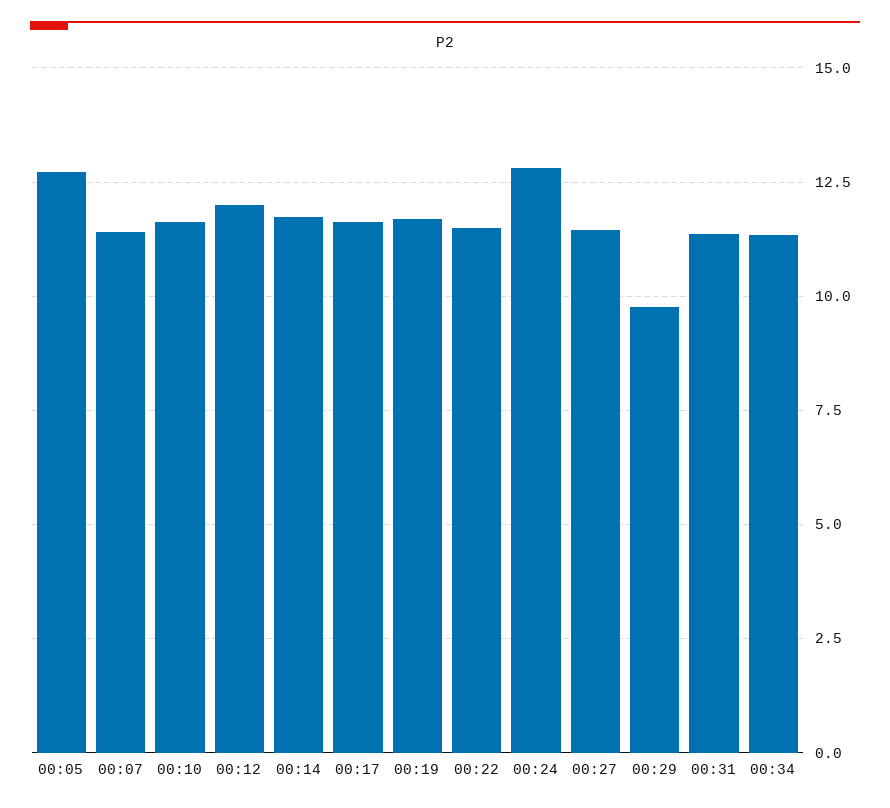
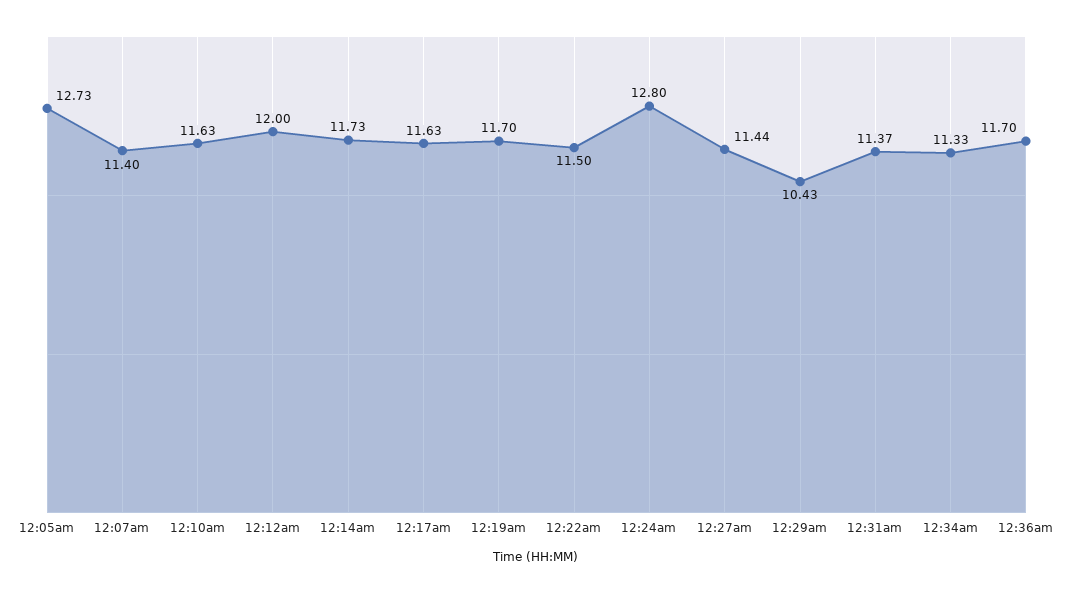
00:29: 9.75 -> 10.43
12:36am: none -> 11.7

